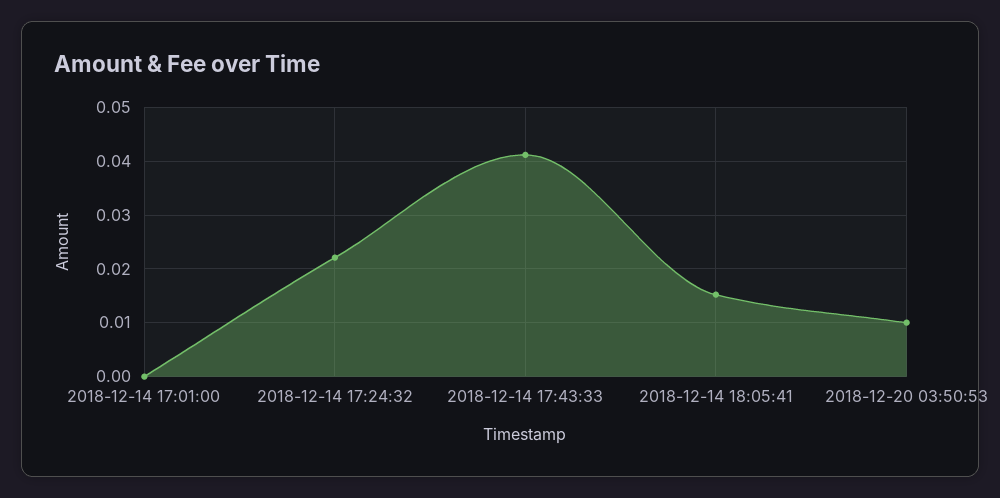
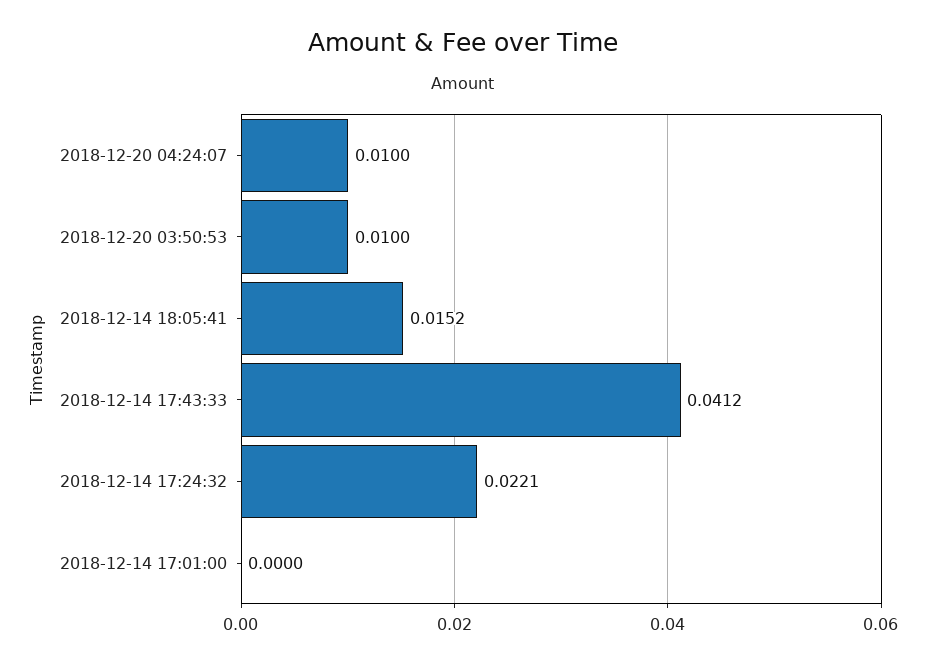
2018-12-20 04:24:07: none -> 0.01

